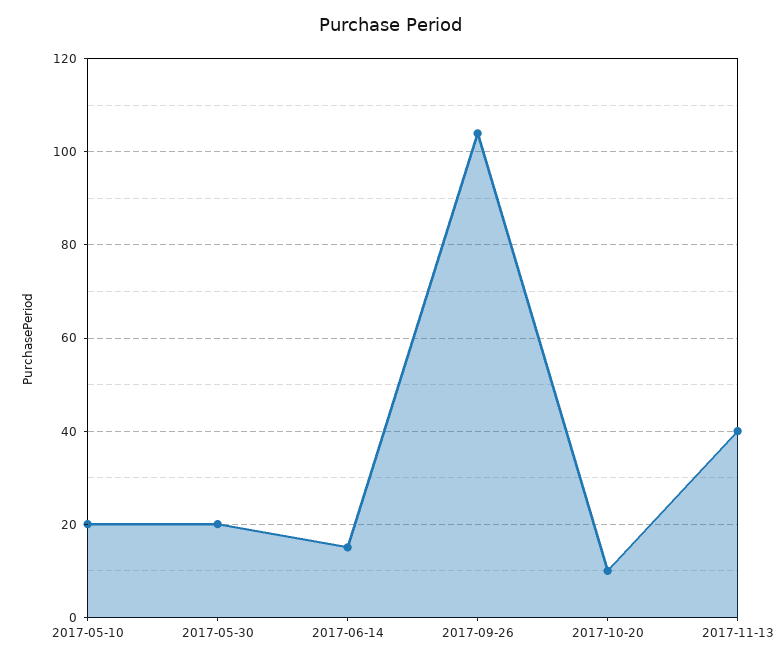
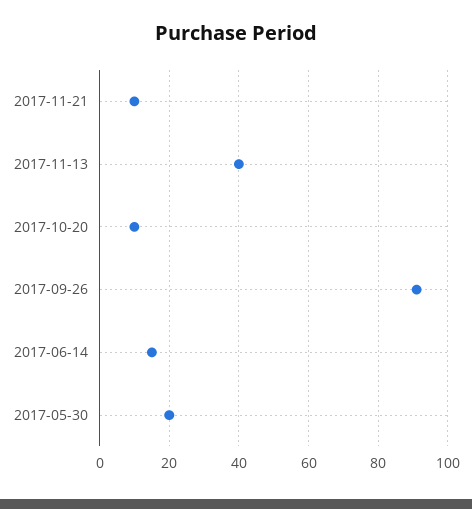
2017-05-10: 20 -> none
2017-09-26: 105 -> 90
2017-11-21: none -> 10

